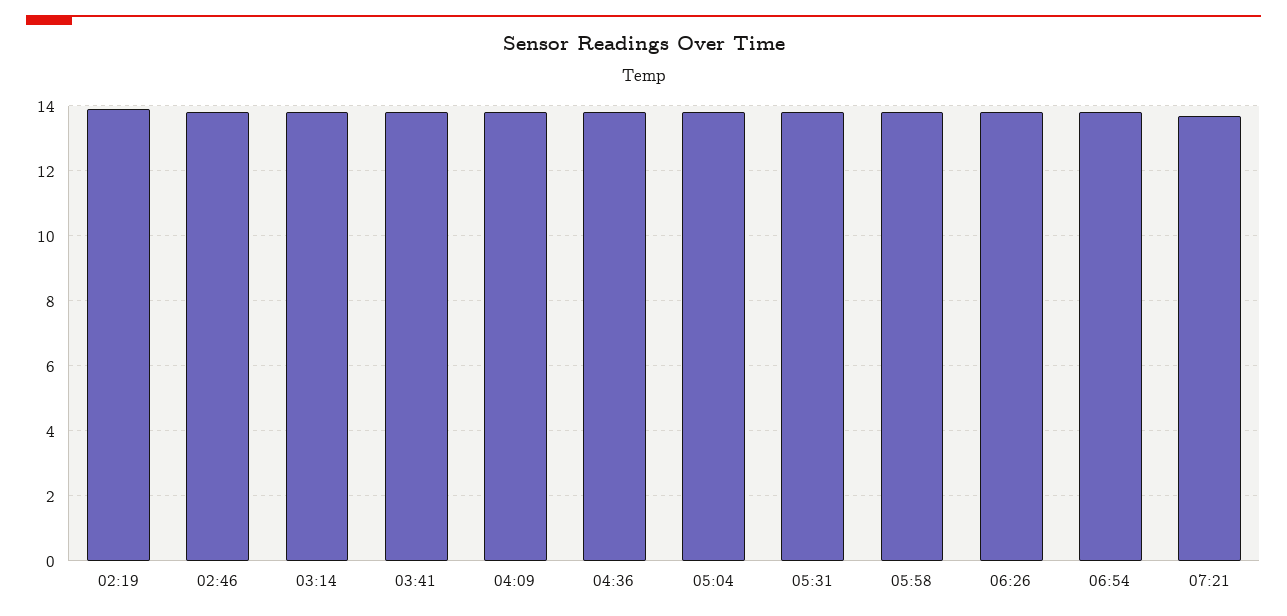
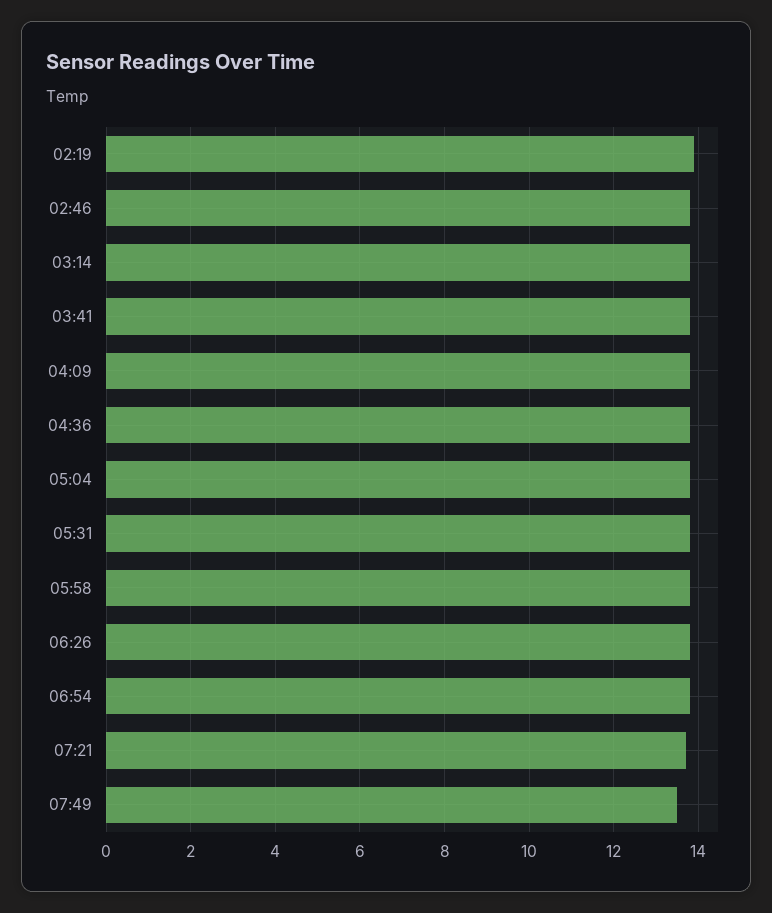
07:49: none -> 13.5

